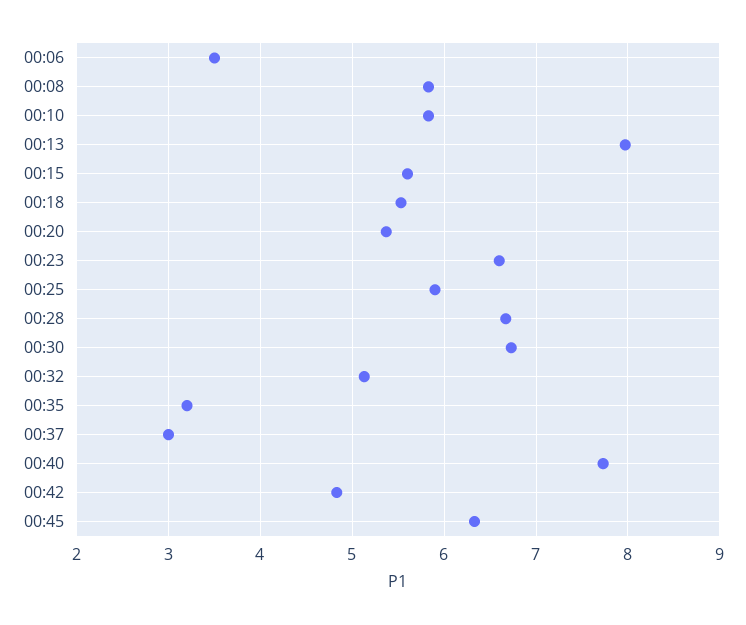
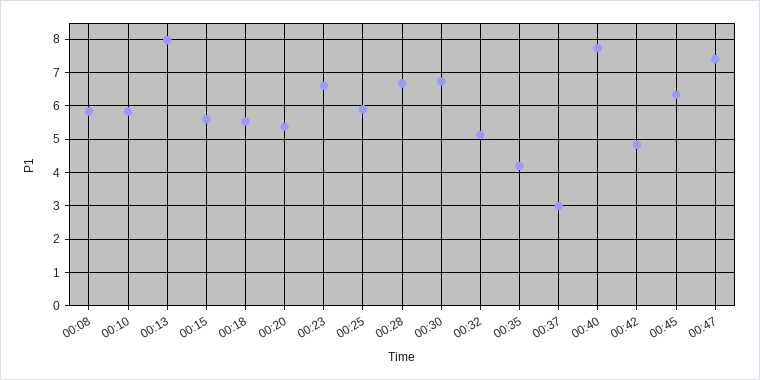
00:06: 3.5 -> none
00:35: 3.2 -> 4.2
00:47: none -> 7.4

